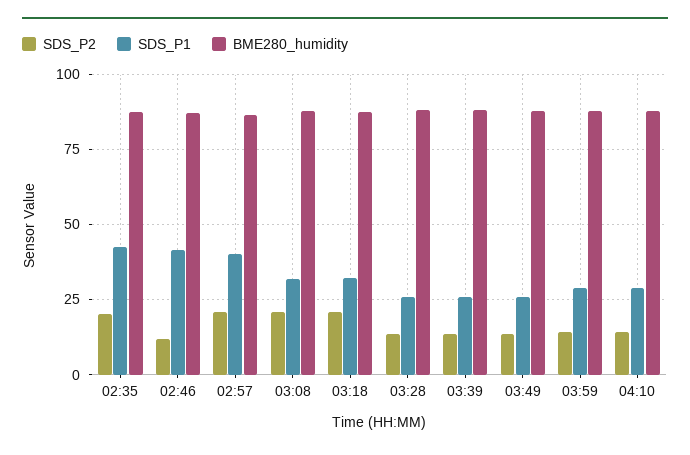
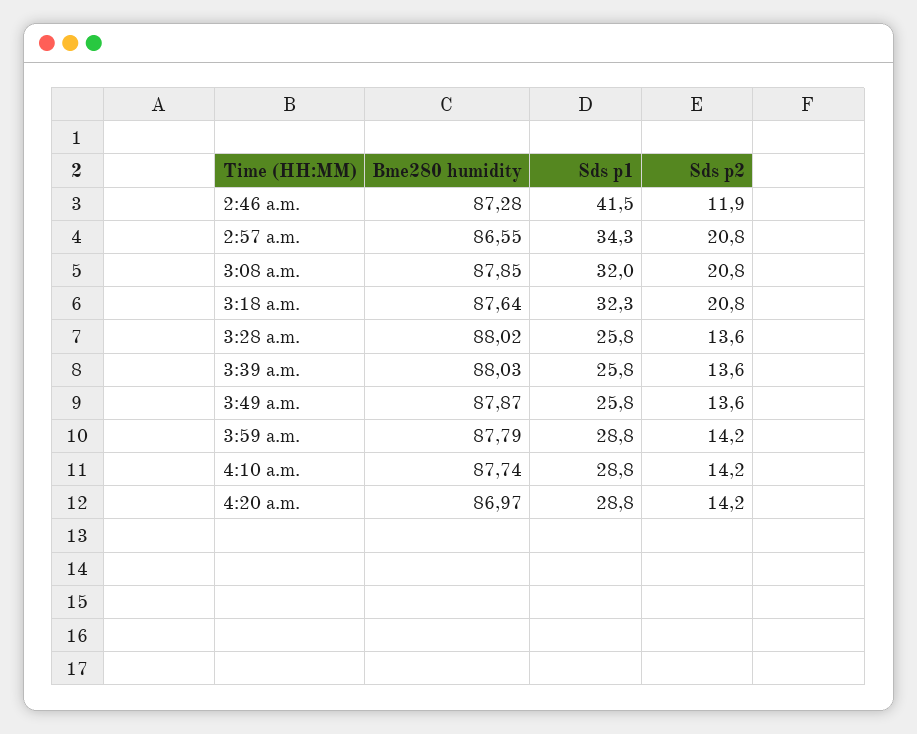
SDS_P2, 02:35: 20 -> none
SDS_P1, 02:35: 42.5 -> none
BME280_humidity, 02:35: 87.5 -> none
SDS_P1, 02:57: 40 -> 34.3
BME280_humidity, 4:20 a.m.: none -> 86.97
SDS_P1, 4:20 a.m.: none -> 28.8
SDS_P2, 4:20 a.m.: none -> 14.2

